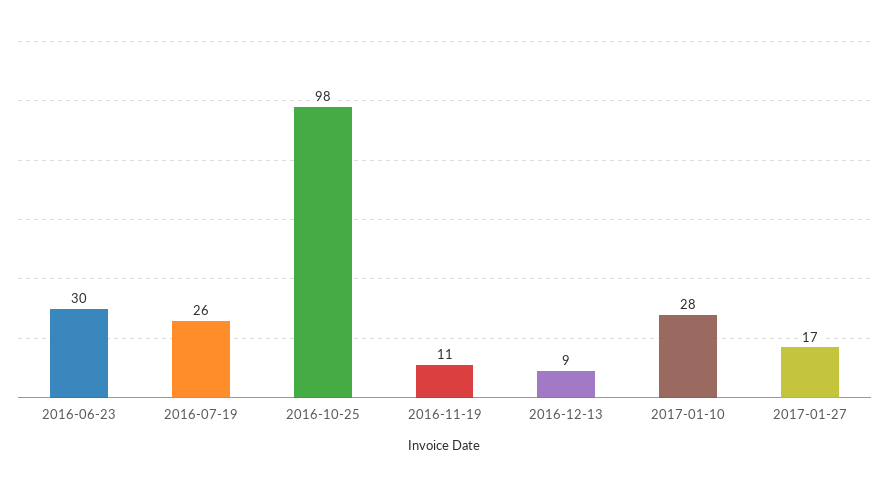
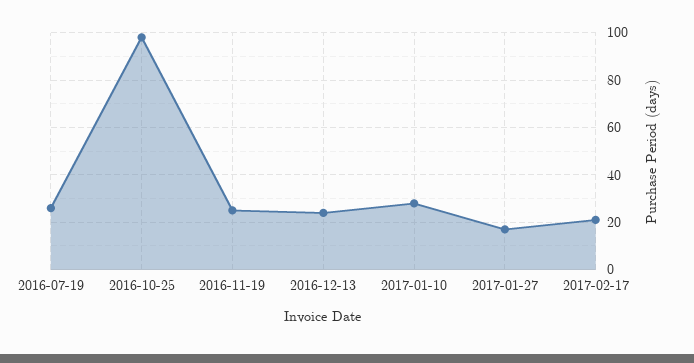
2016-06-23: 30 -> none
2016-11-19: 11 -> 25
2016-12-13: 9 -> 25
2017-02-17: none -> 20

